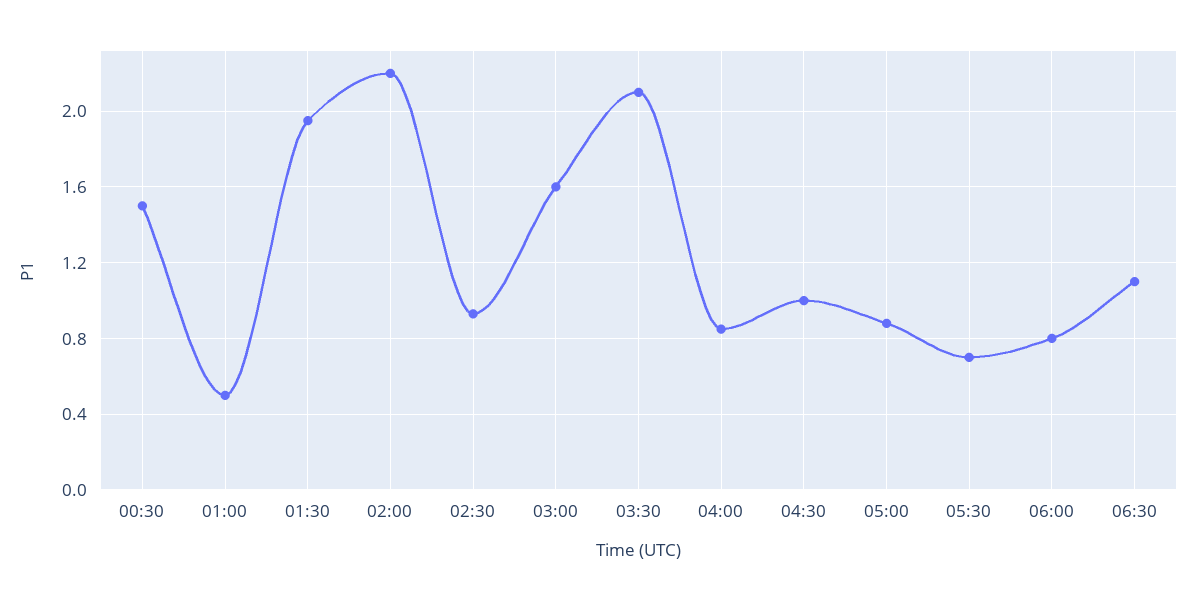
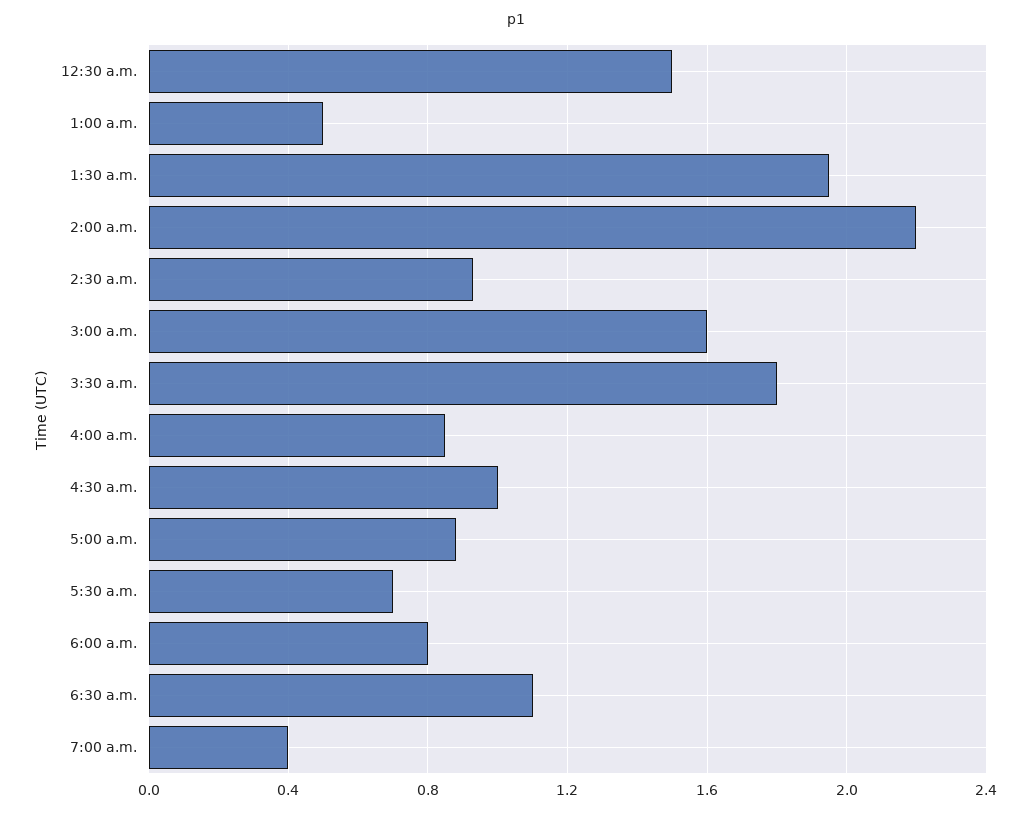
03:30: 2.1 -> 1.8
7:00 a.m.: none -> 0.4

